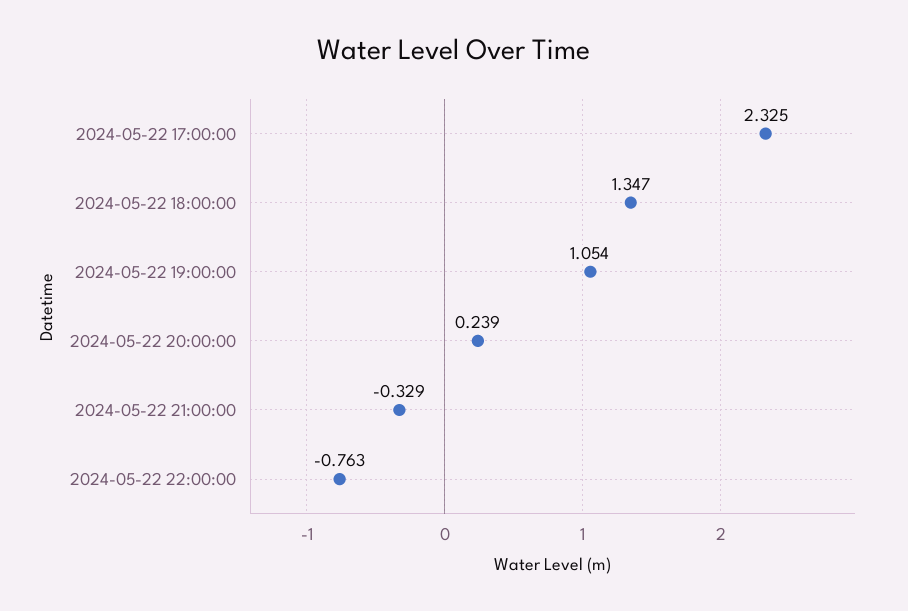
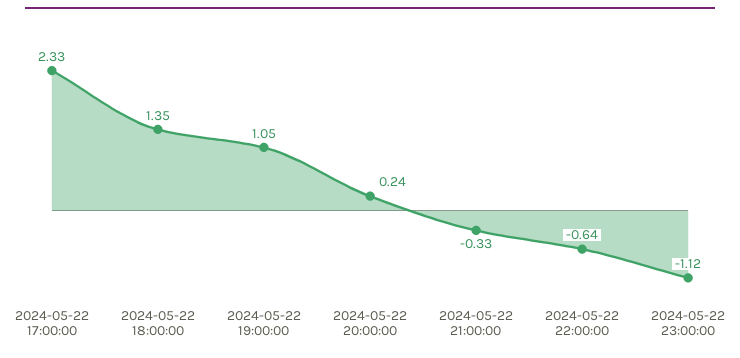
2024-05-22 22:00:00: -0.763 -> -0.64
2024-05-22 23:00:00: none -> -1.12

